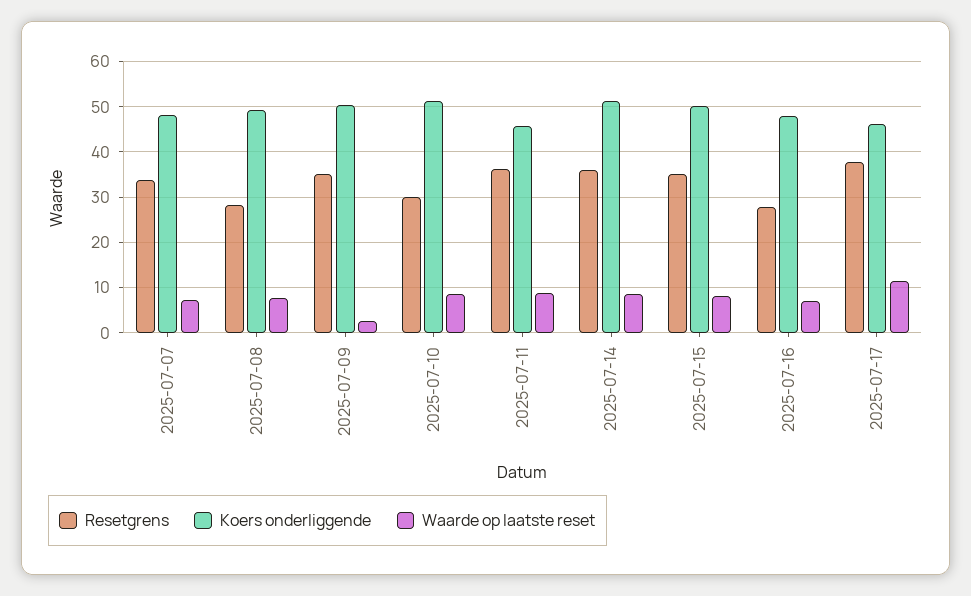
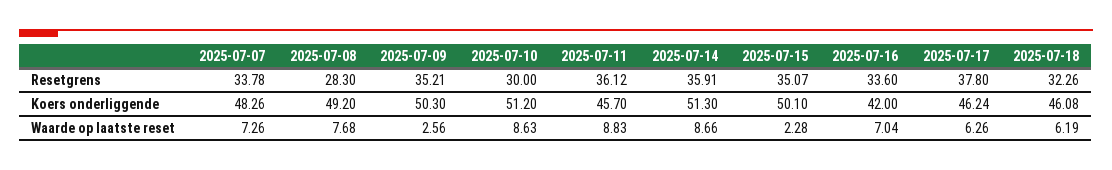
Waarde op laatste reset, 2025-07-15: 8 -> 2.28
Resetgrens, 2025-07-16: 28 -> 33.6
Koers onderliggende, 2025-07-16: 48 -> 42
Waarde op laatste reset, 2025-07-17: 12 -> 6.26
Resetgrens, 2025-07-18: none -> 32.26
Koers onderliggende, 2025-07-18: none -> 46.08
Waarde op laatste reset, 2025-07-18: none -> 6.19

